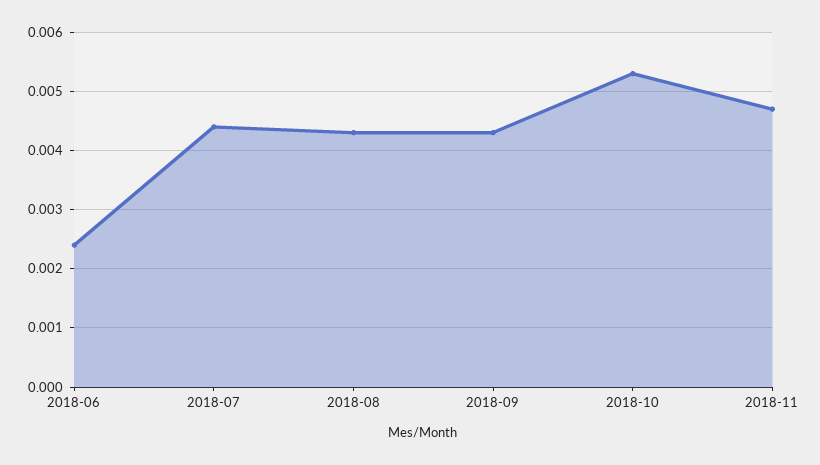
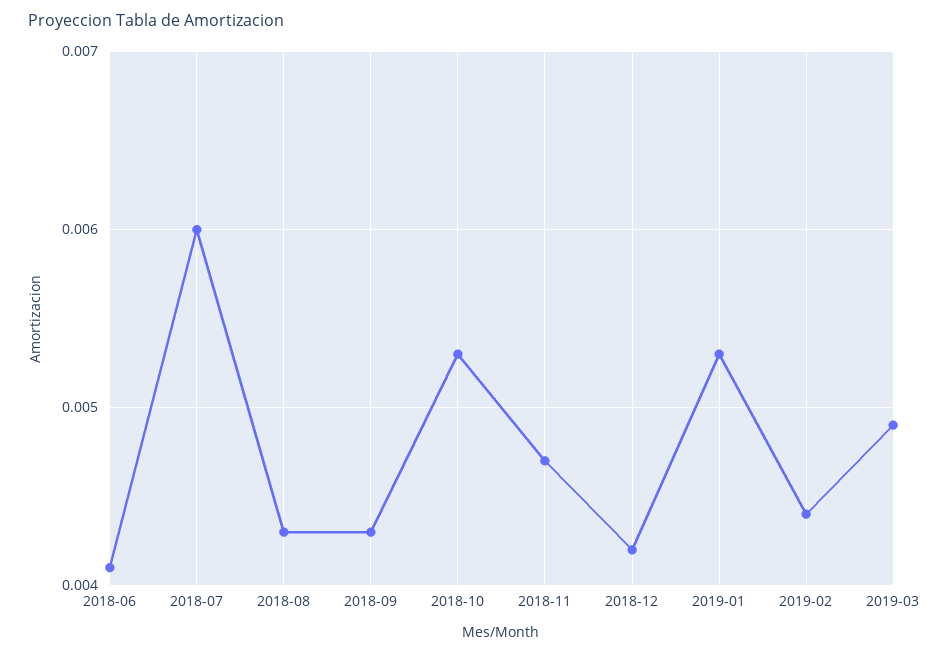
2018-06: 0.0025 -> 0.0041
2018-07: 0.0045 -> 0.006
2018-12: none -> 0.0042
2019-01: none -> 0.0053
2019-02: none -> 0.0044
2019-03: none -> 0.0049

